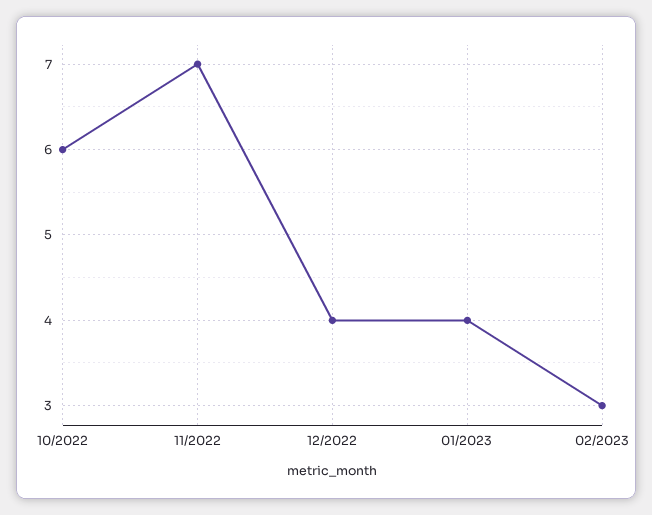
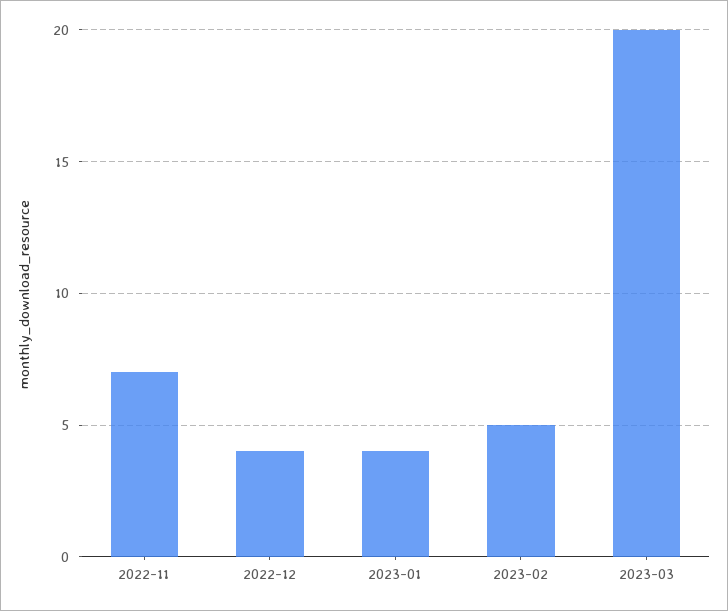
10/2022: 6 -> none
02/2023: 3 -> 5
2023-03: none -> 20

